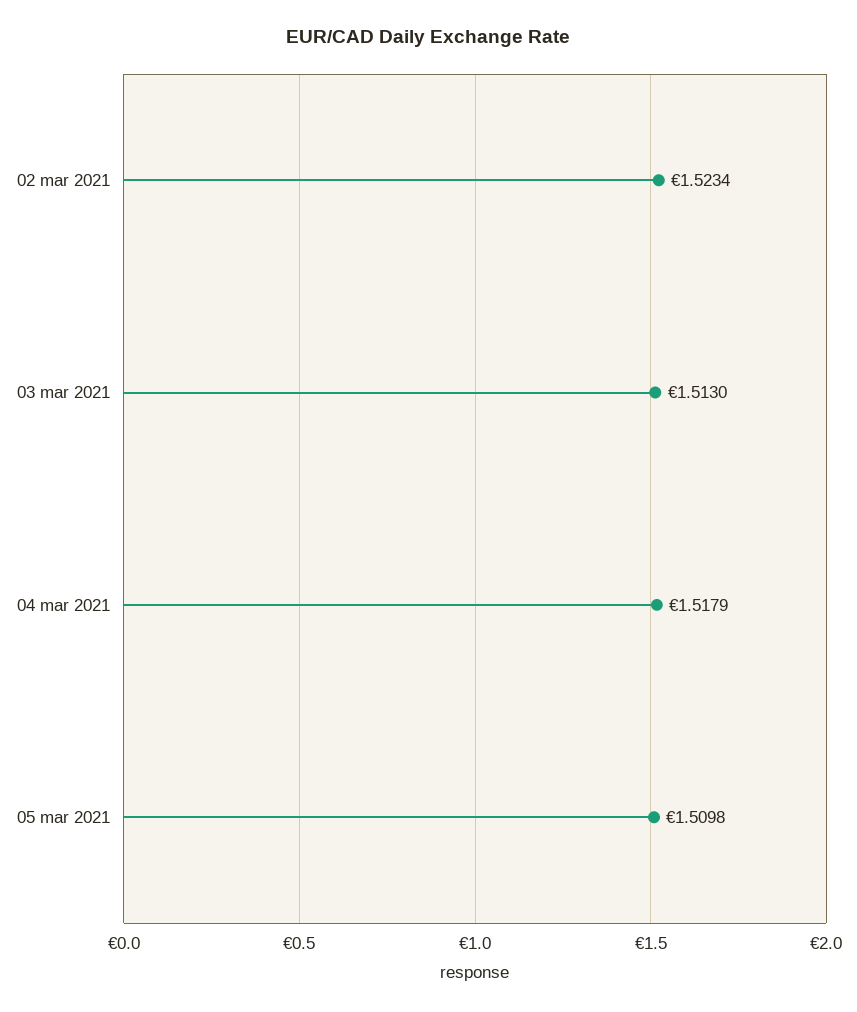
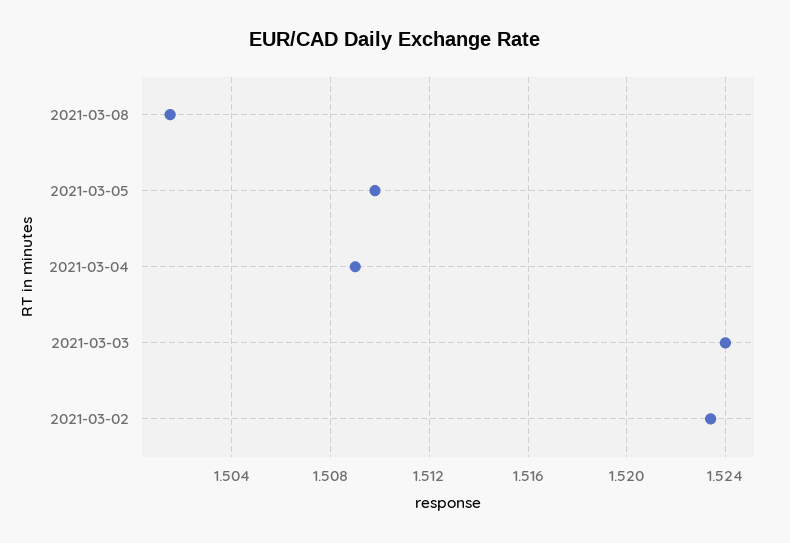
03 mar 2021: 1.513 -> 1.524
04 mar 2021: 1.5179 -> 1.509
2021-03-08: none -> 1.5015

